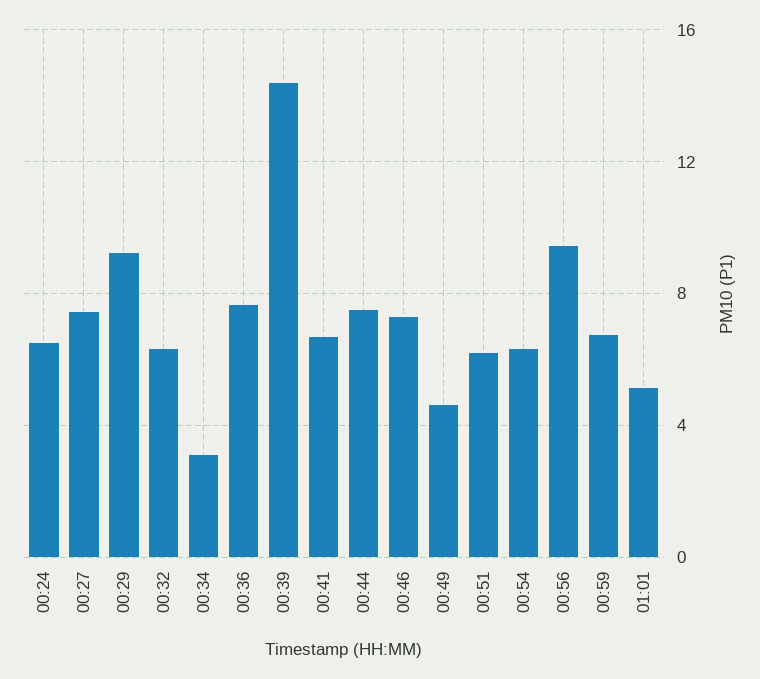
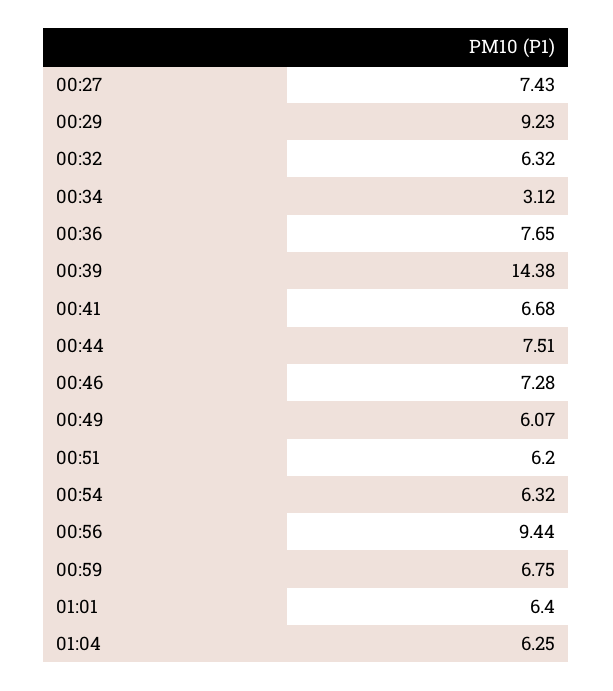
00:24: 6.5 -> none
00:49: 4.5 -> 6.07
01:01: 5 -> 6.4
01:04: none -> 6.25

